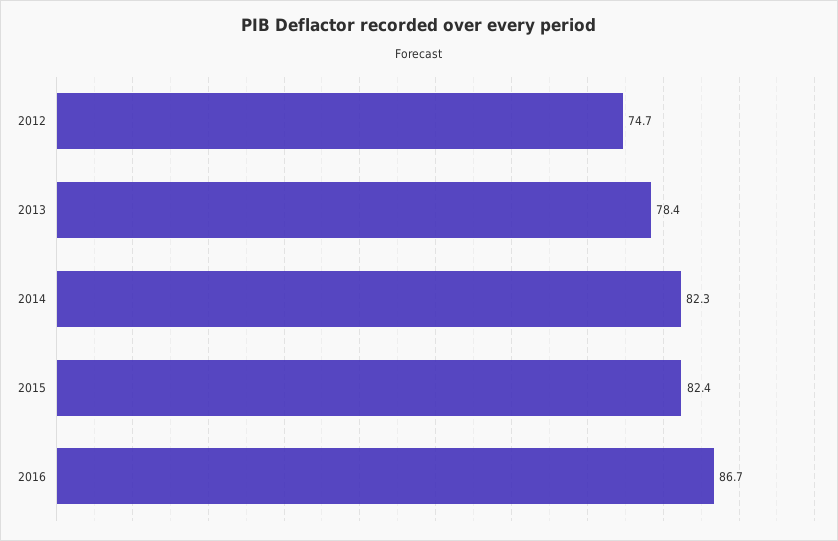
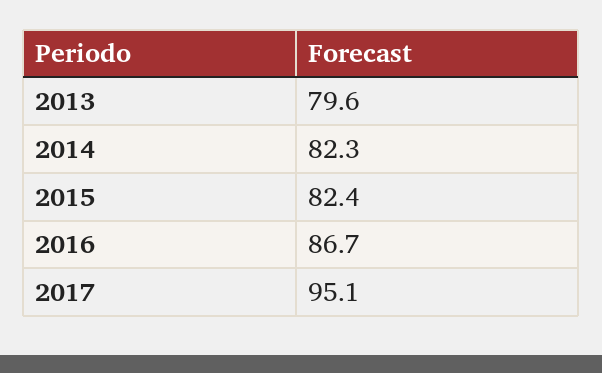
2012: 74.7 -> none
2013: 78.4 -> 79.6
2017: none -> 95.1

